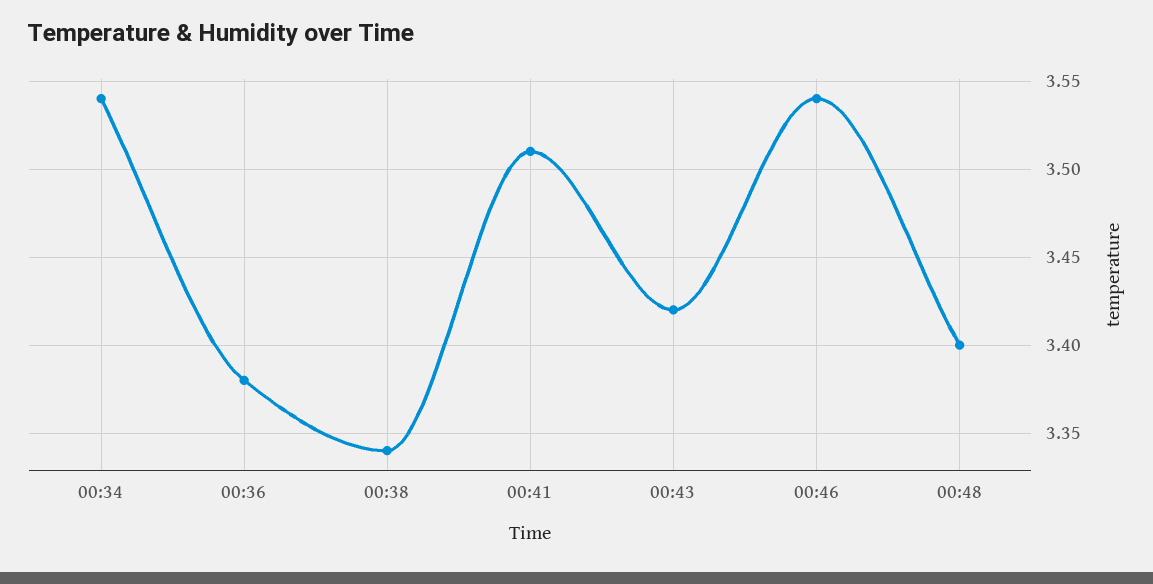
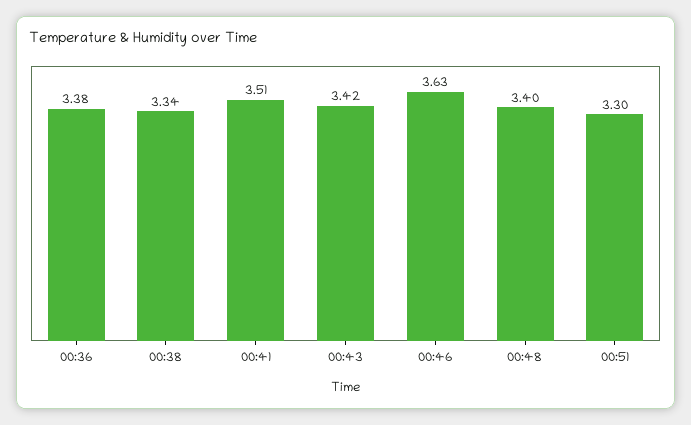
00:34: 3.54 -> none
00:46: 3.54 -> 3.63
00:51: none -> 3.3

